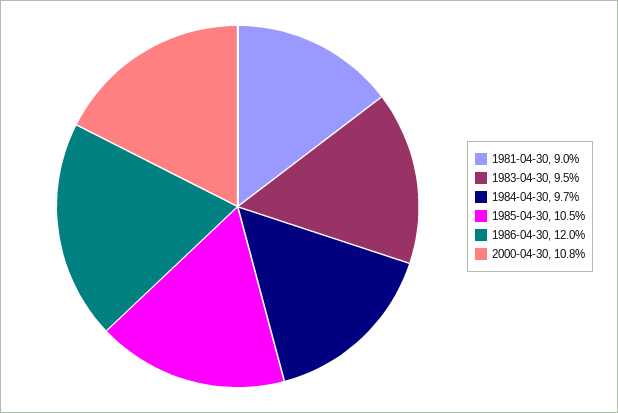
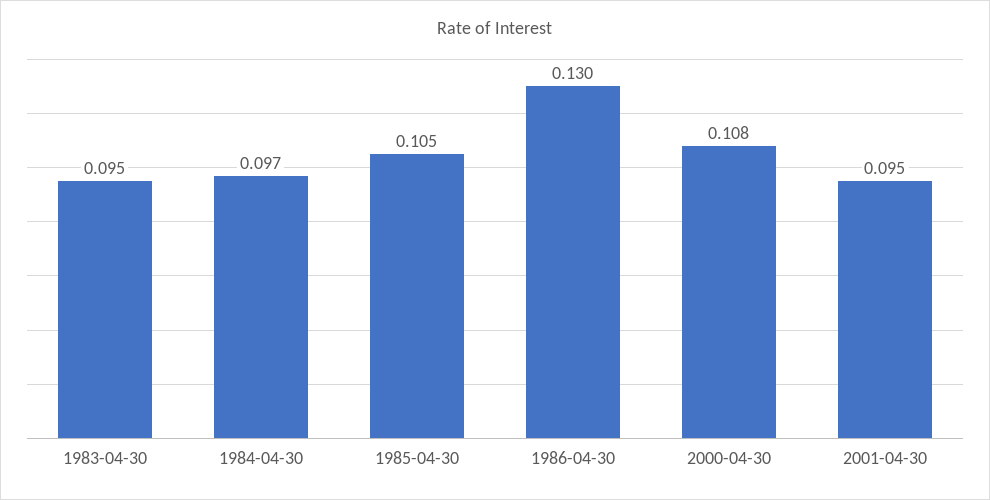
1981-04-30: 0.09 -> none
1986-04-30: 0.12 -> 0.13
2001-04-30: none -> 0.095

